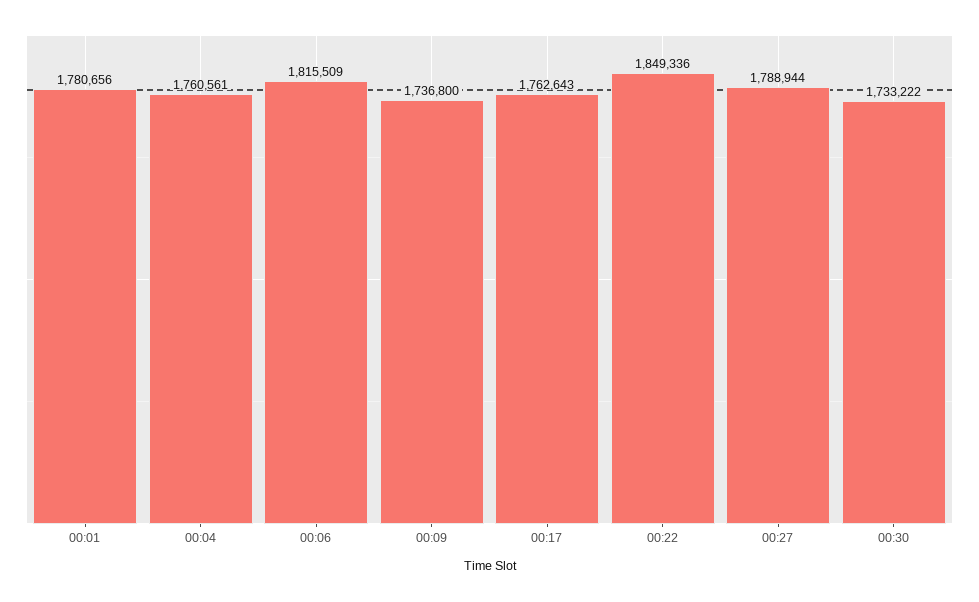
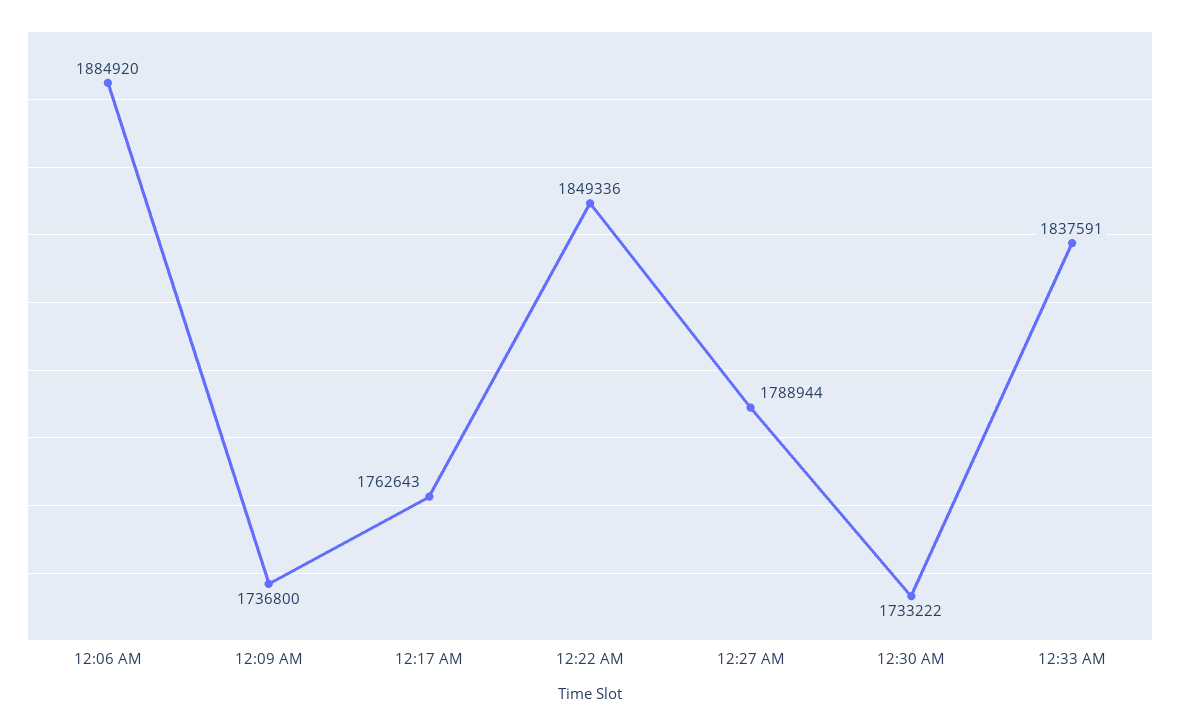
00:01: 1780656 -> none
00:04: 1760561 -> none
00:06: 1815509 -> 1884920
12:33 AM: none -> 1837591

